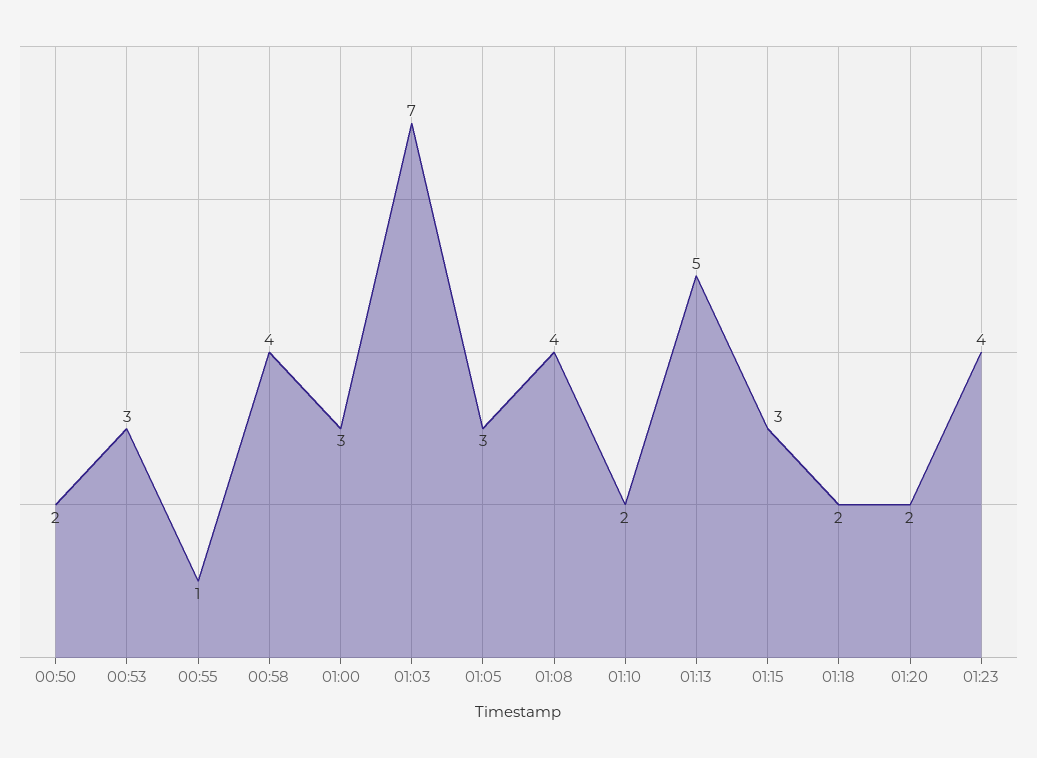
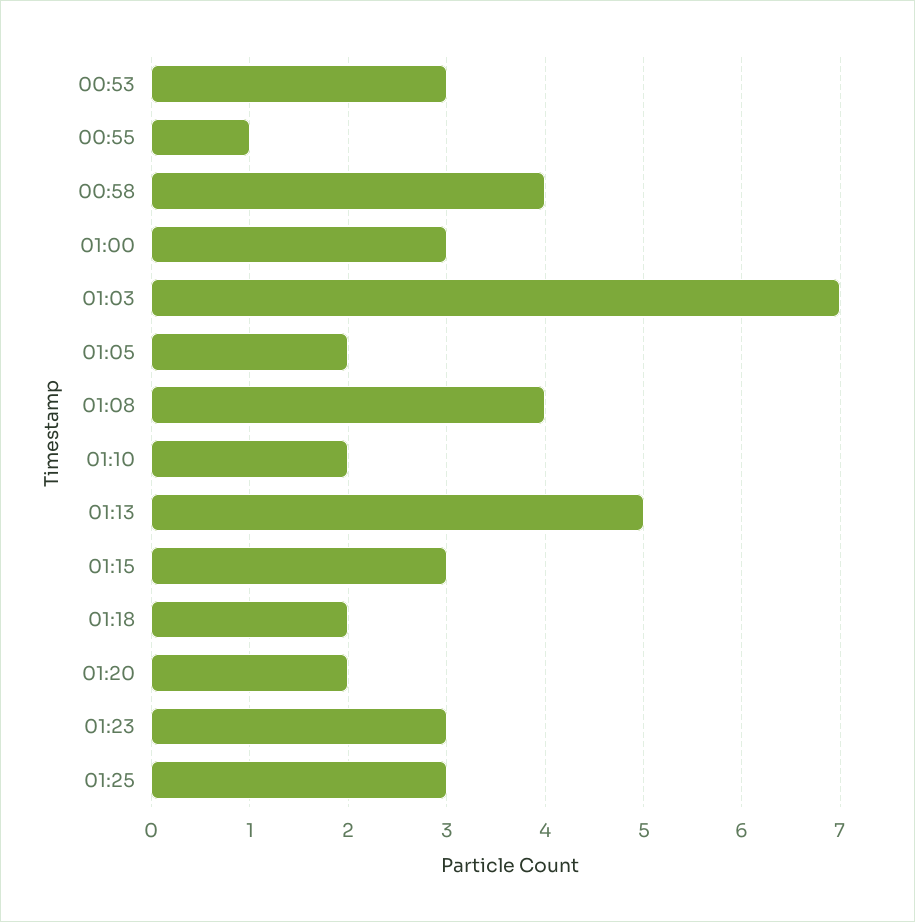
00:50: 2 -> none
01:05: 3 -> 2
01:23: 4 -> 3
01:25: none -> 3

